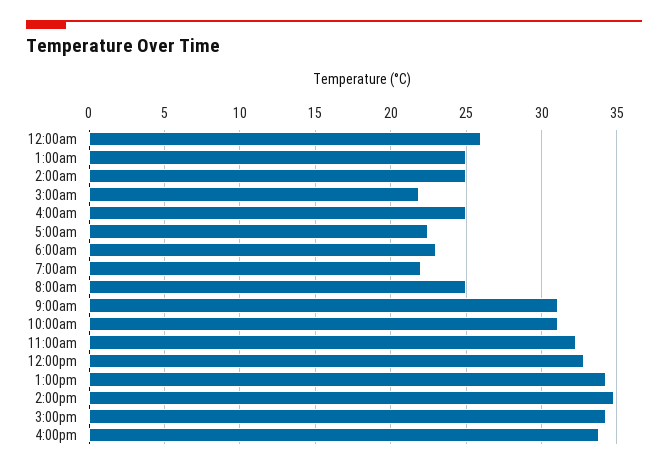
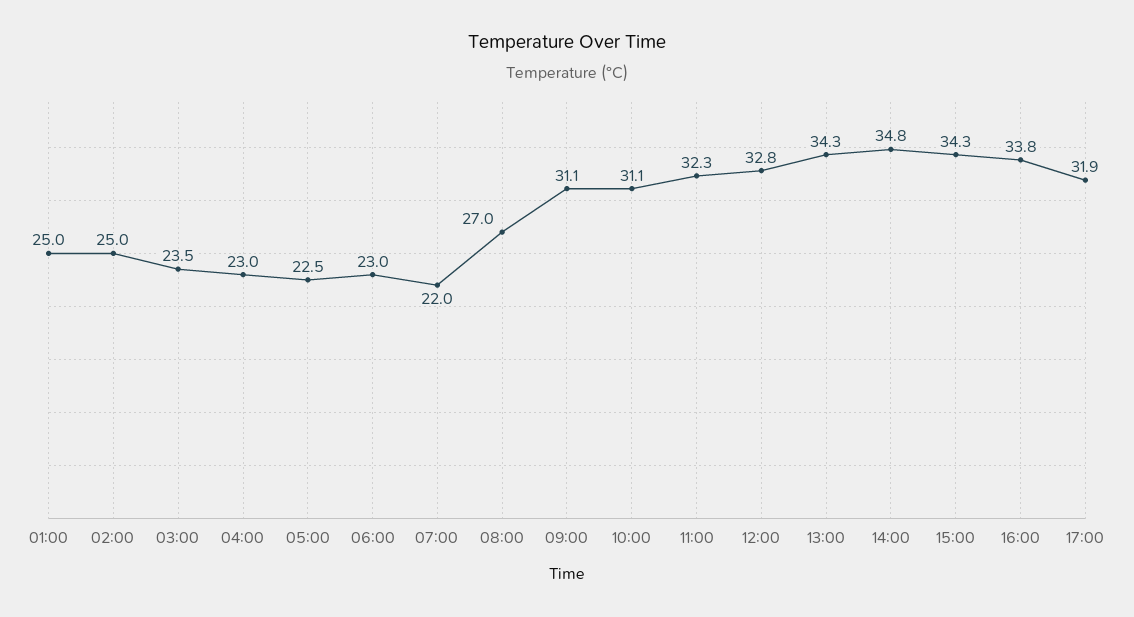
12:00am: 26 -> none
3:00am: 22 -> 23.5
4:00am: 25 -> 23
8:00am: 25 -> 27
17:00: none -> 31.9

